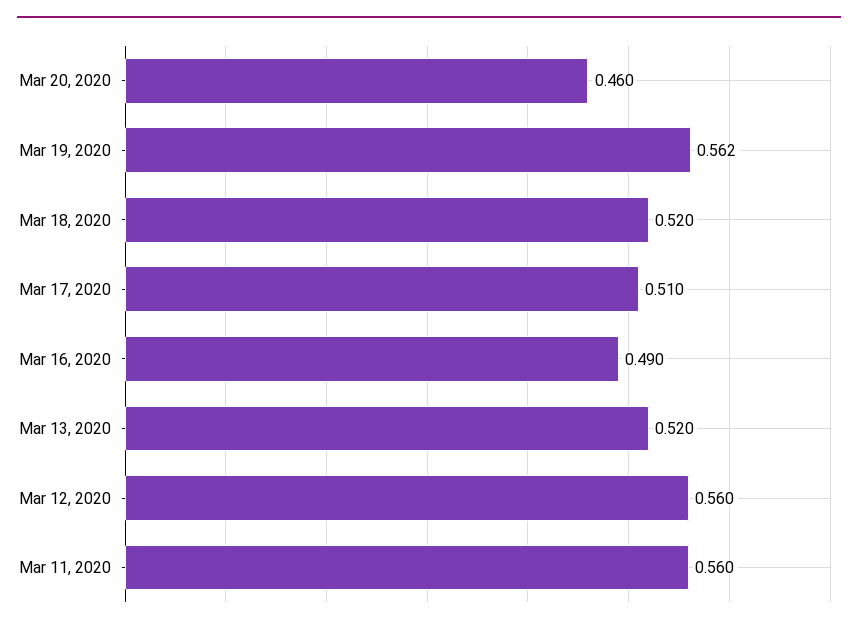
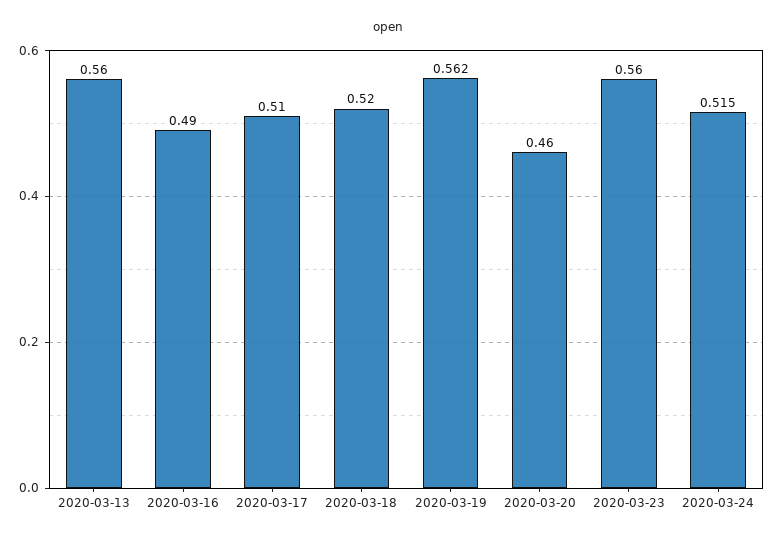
Mar 13, 2020: 0.52 -> 0.56
Mar 12, 2020: 0.56 -> none
Mar 11, 2020: 0.56 -> none
2020-03-23: none -> 0.56
2020-03-24: none -> 0.515

